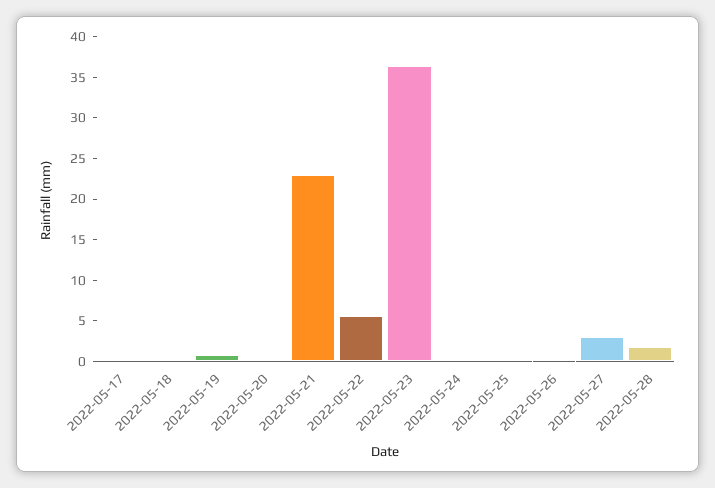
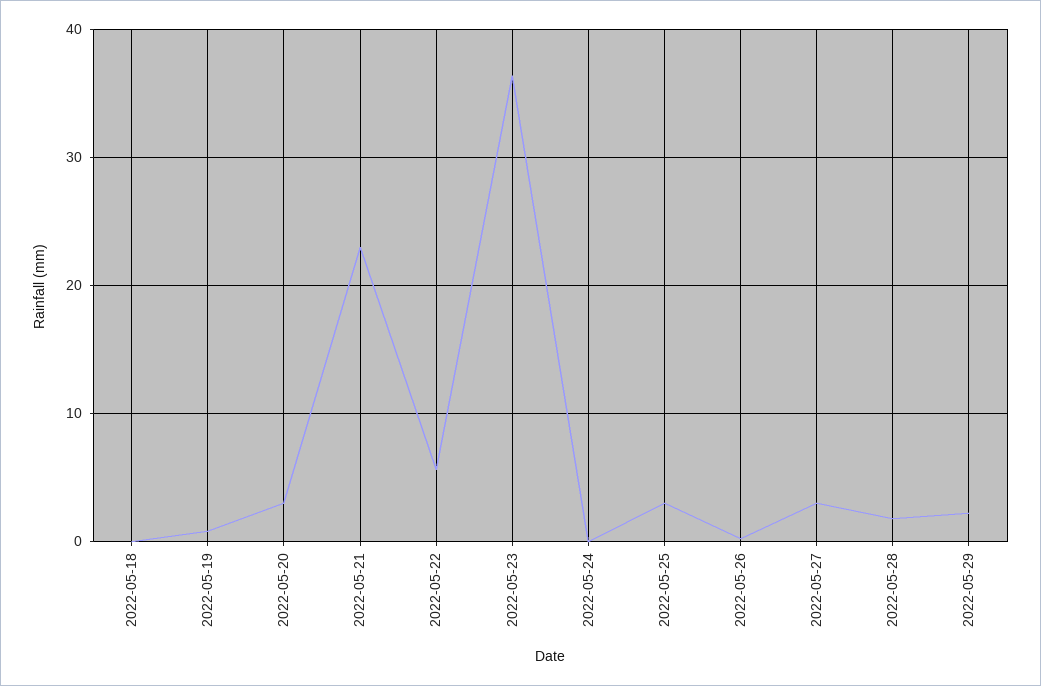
2022-05-17: 0 -> none
2022-05-20: 0 -> 3
2022-05-25: 0 -> 3
2022-05-29: none -> 2

